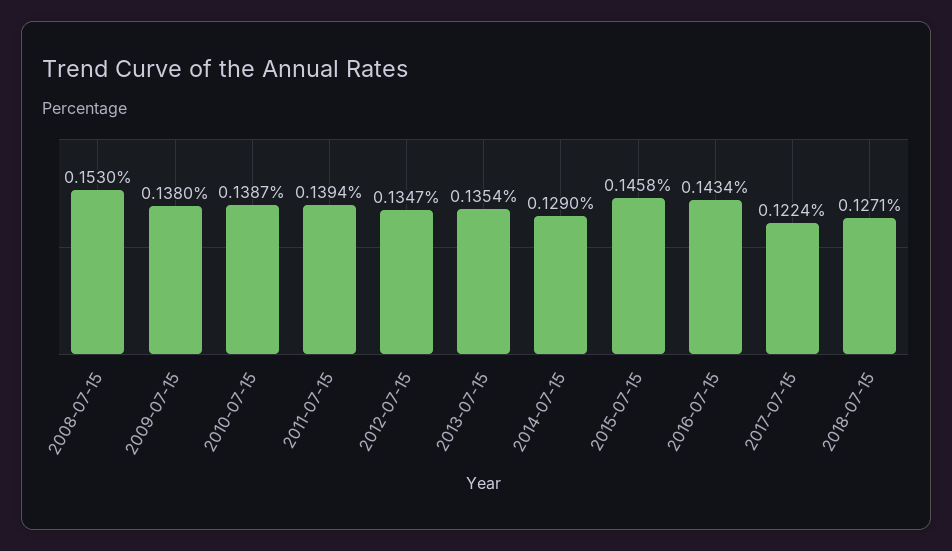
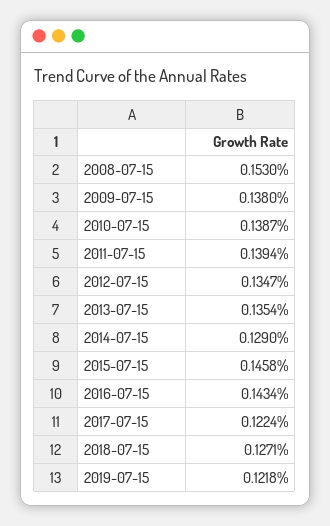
2019-07-15: none -> 0.1218

